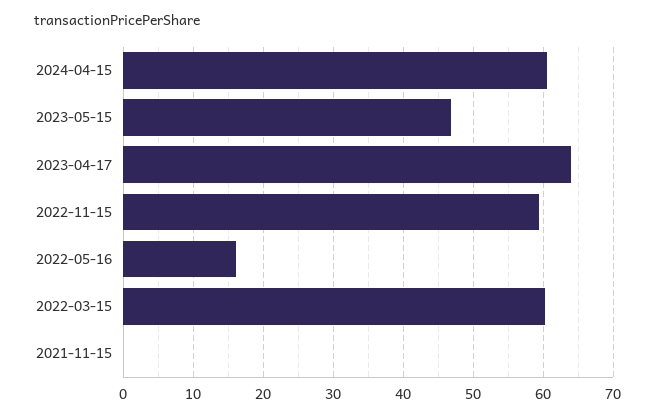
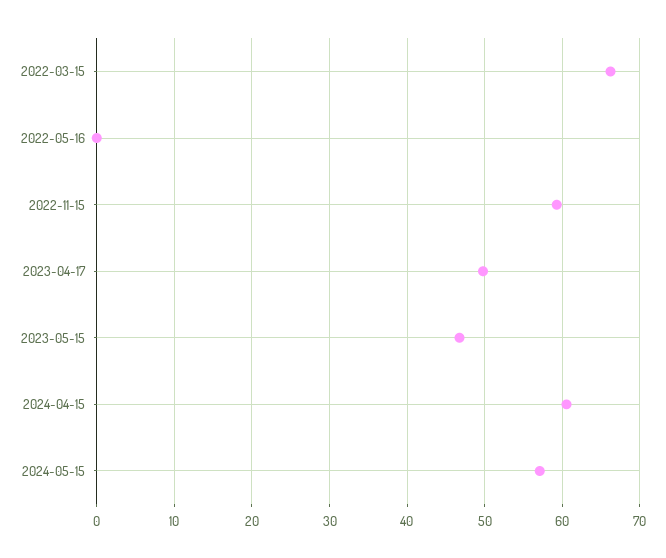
2023-04-17: 64 -> 50
2022-05-16: 16 -> 0
2022-03-15: 60 -> 66
2021-11-15: 0 -> none
2024-05-15: none -> 57

